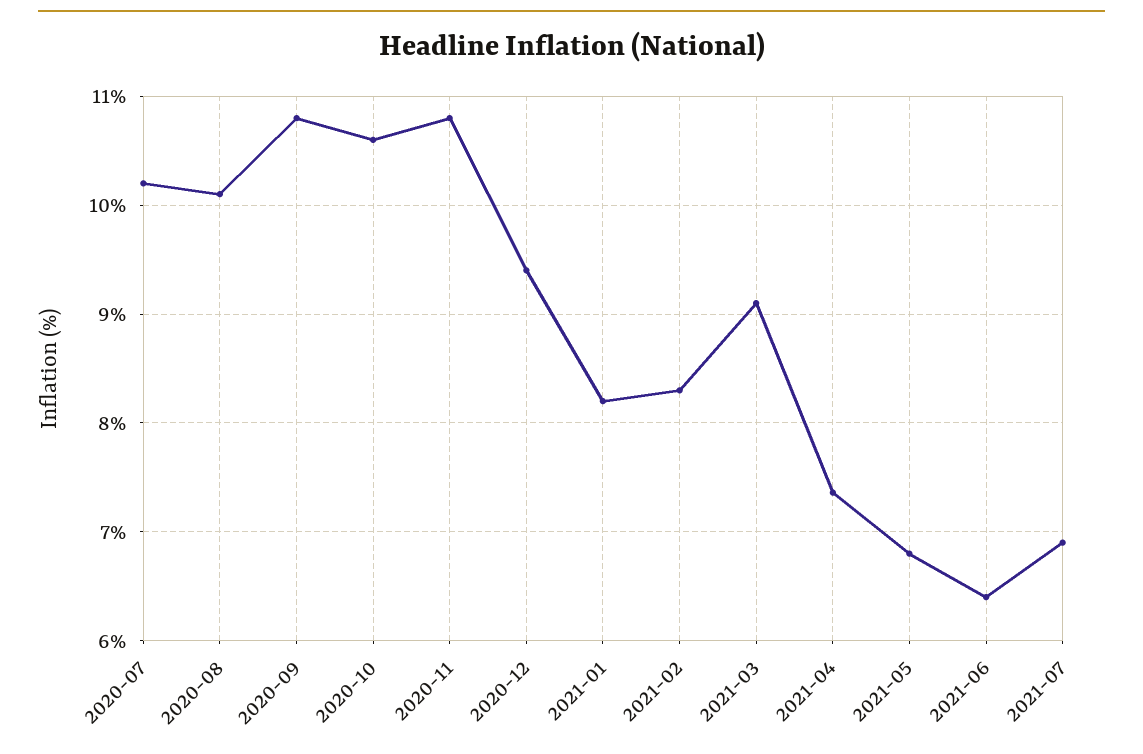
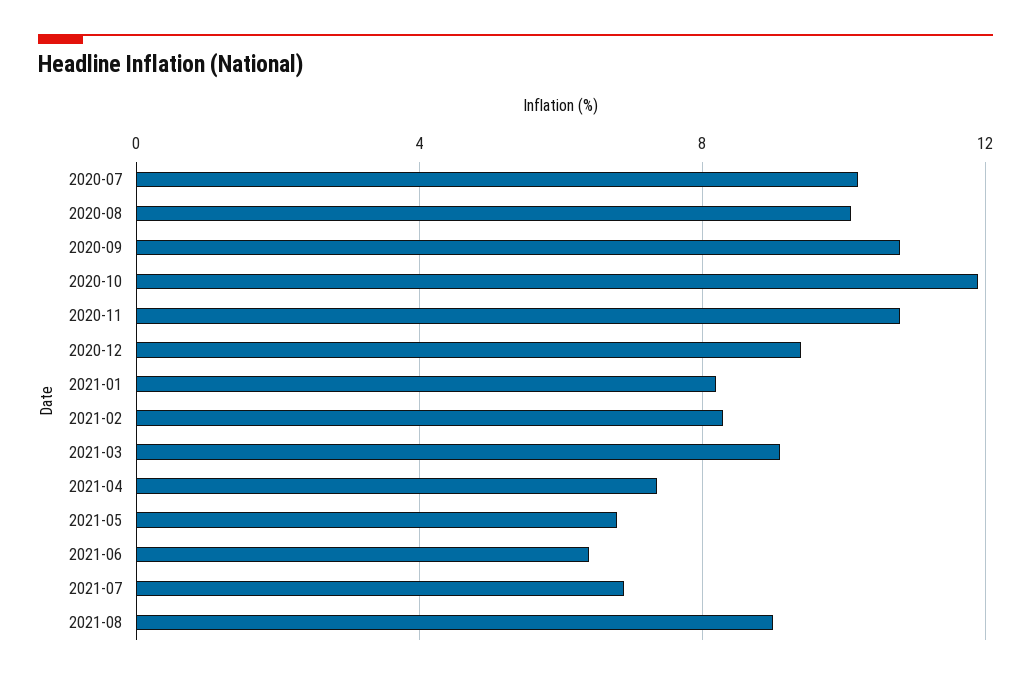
2020-10: 10.6 -> 12
2021-08: none -> 9

